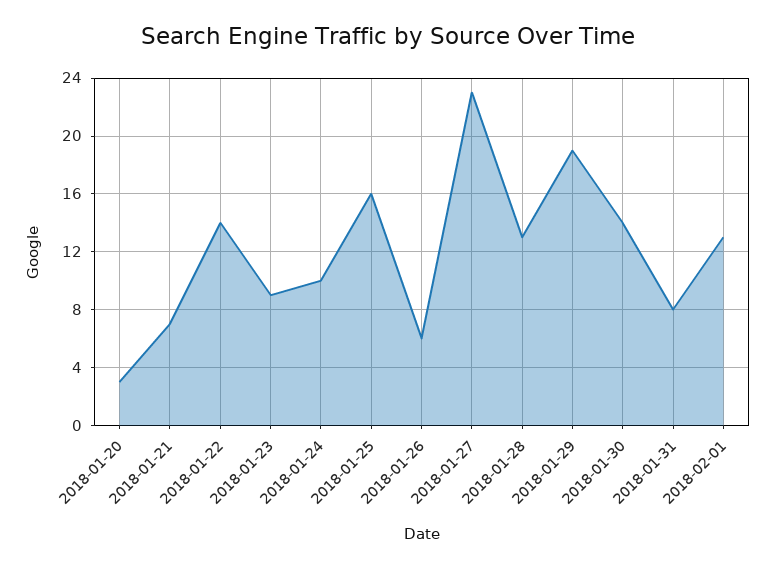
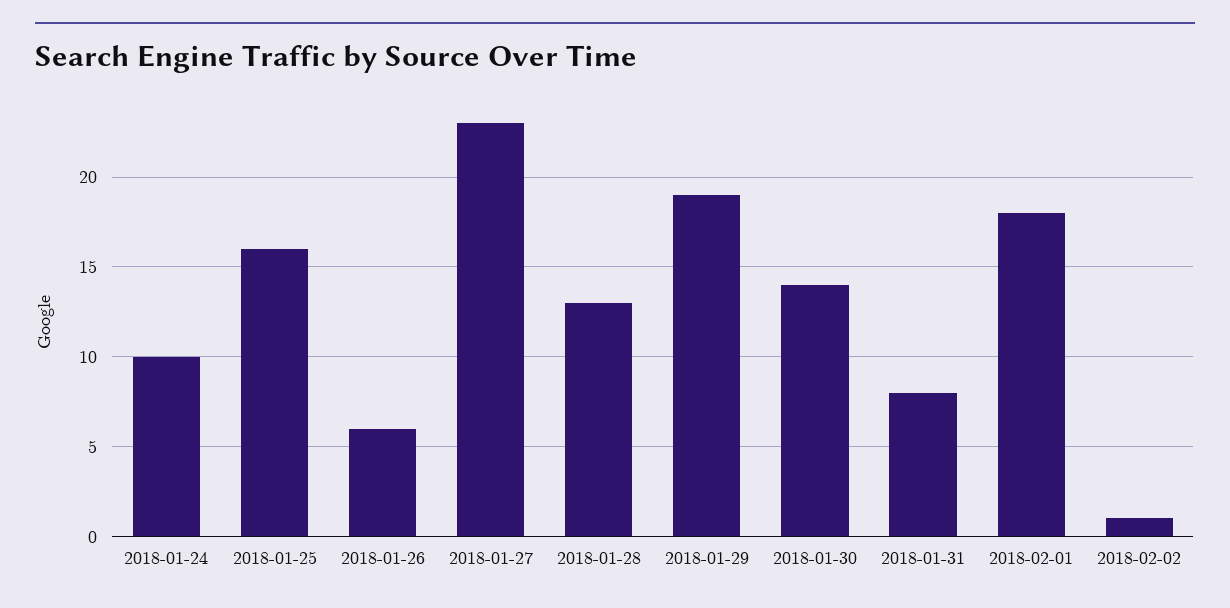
2018-01-20: 3 -> none
2018-01-21: 7 -> none
2018-01-22: 14 -> none
2018-01-23: 9 -> none
2018-02-01: 13 -> 18
2018-02-02: none -> 1

